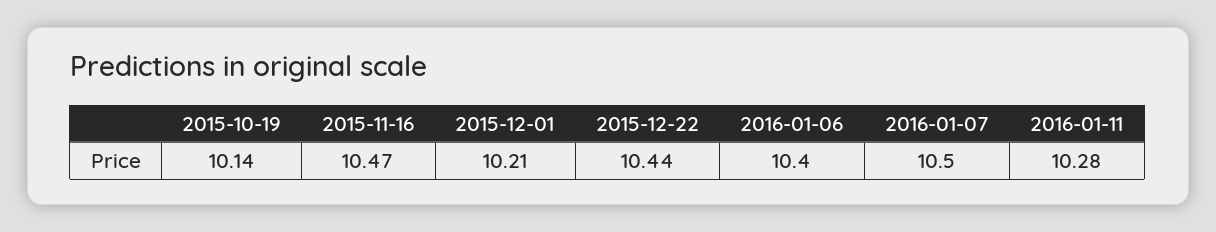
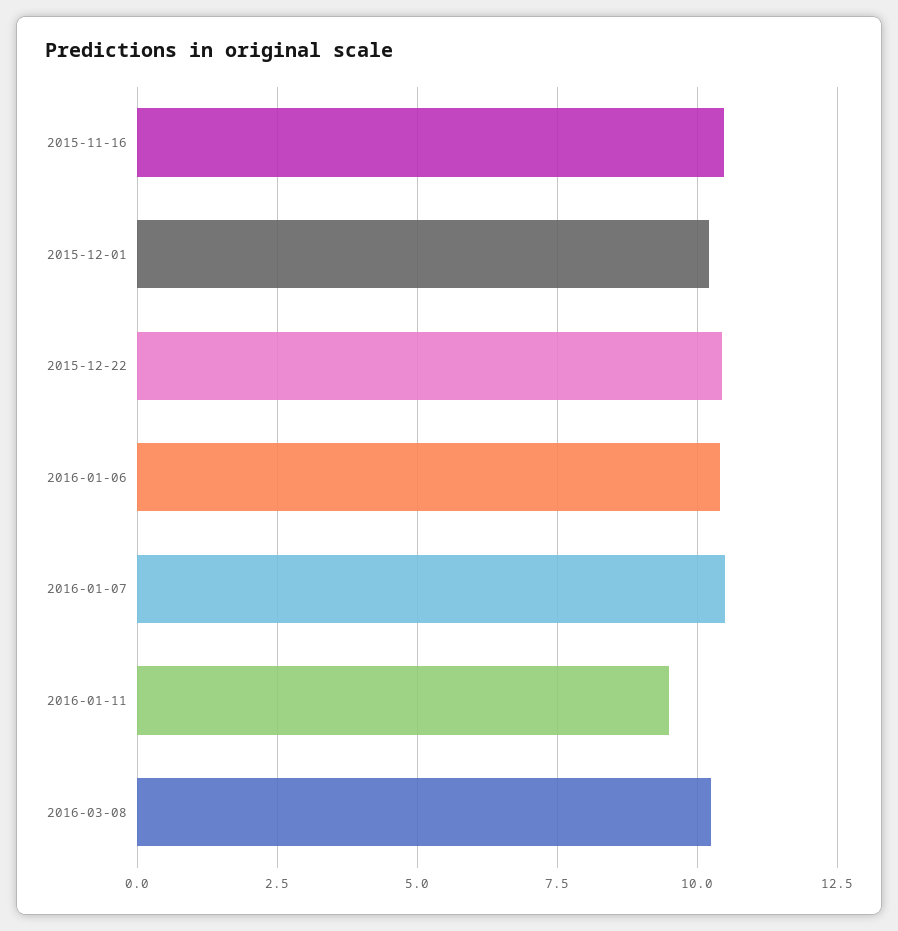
2015-10-19: 10.14 -> none
2016-01-11: 10.28 -> 9.5
2016-03-08: none -> 10.25

